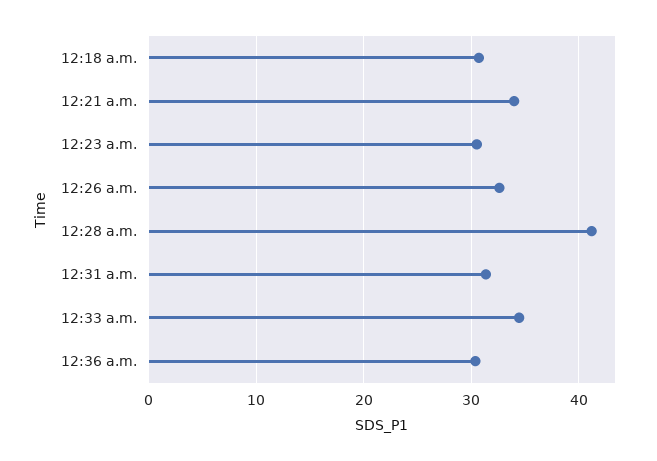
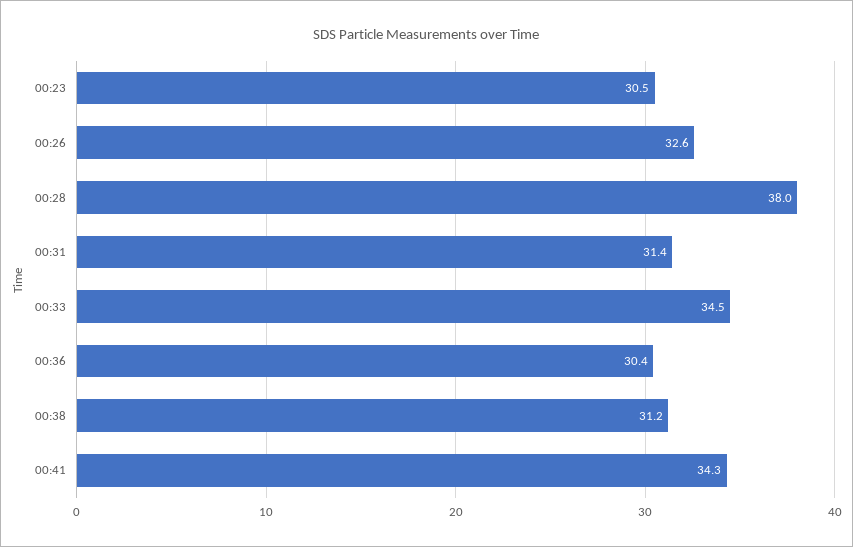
12:18 a.m.: 31 -> none
12:21 a.m.: 34 -> none
12:28 a.m.: 41 -> 38
00:38: none -> 31.2
00:41: none -> 34.3

